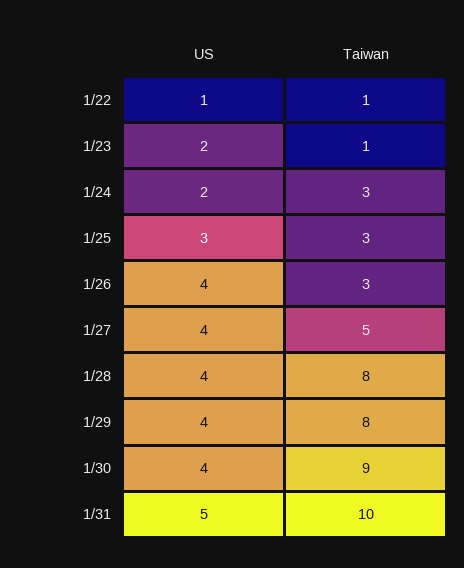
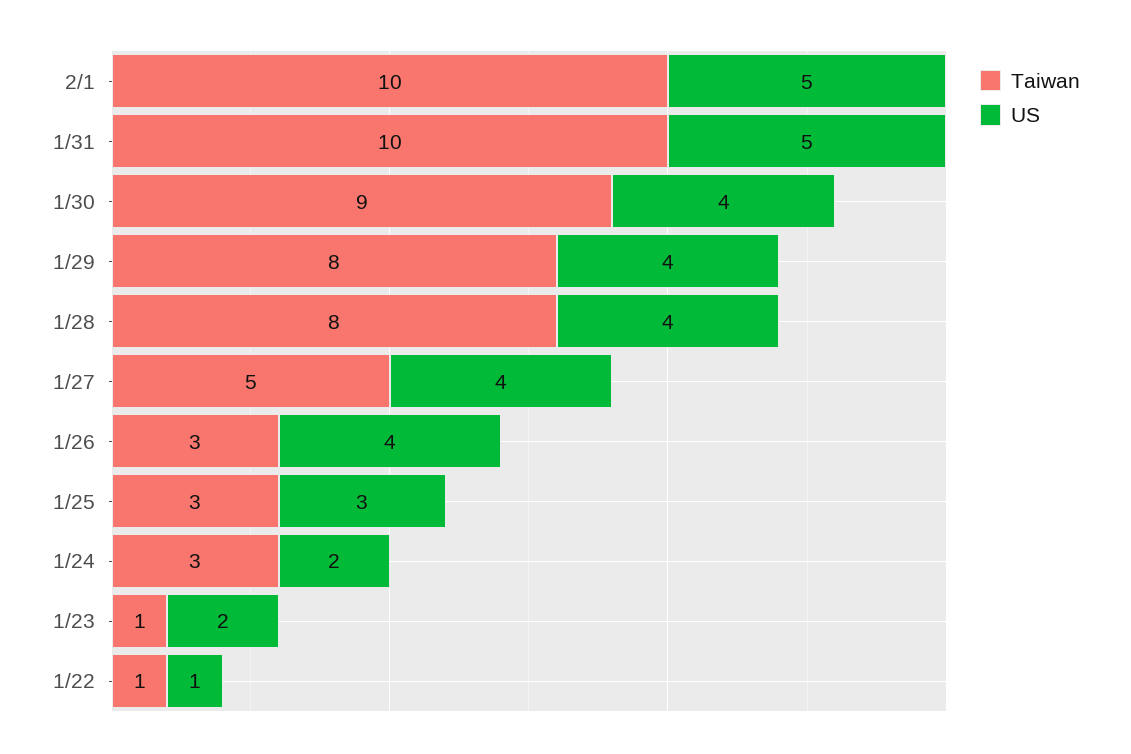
Taiwan, 2/1: none -> 10
US, 2/1: none -> 5

